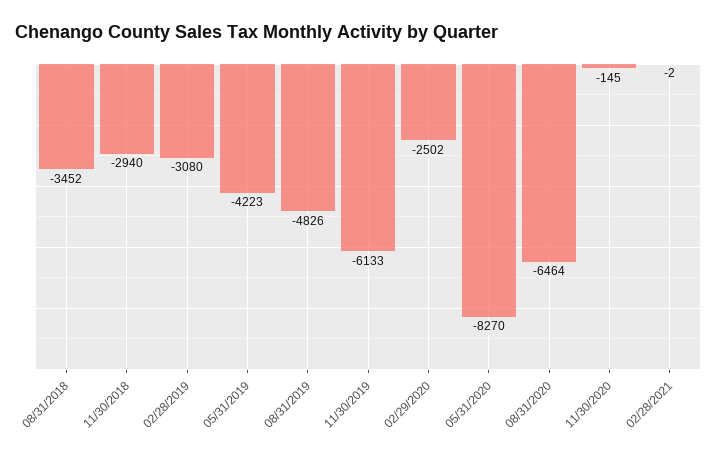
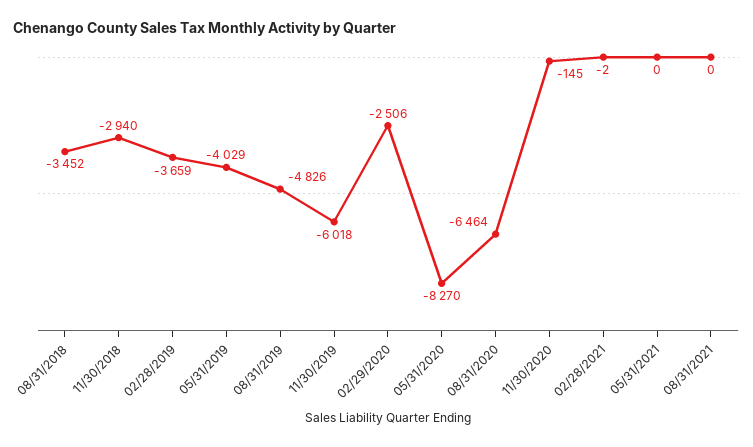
02/28/2019: -3080 -> -3659
05/31/2019: -4223 -> -4029
11/30/2019: -6133 -> -6018
02/29/2020: -2502 -> -2506
05/31/2021: none -> 0
08/31/2021: none -> 0

